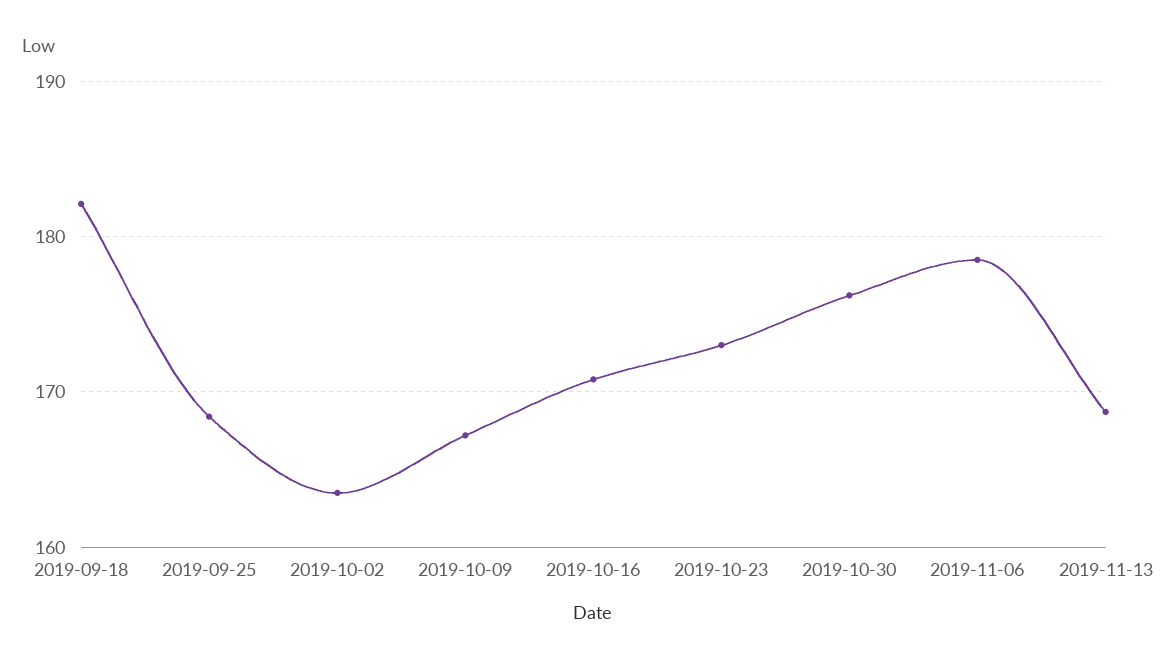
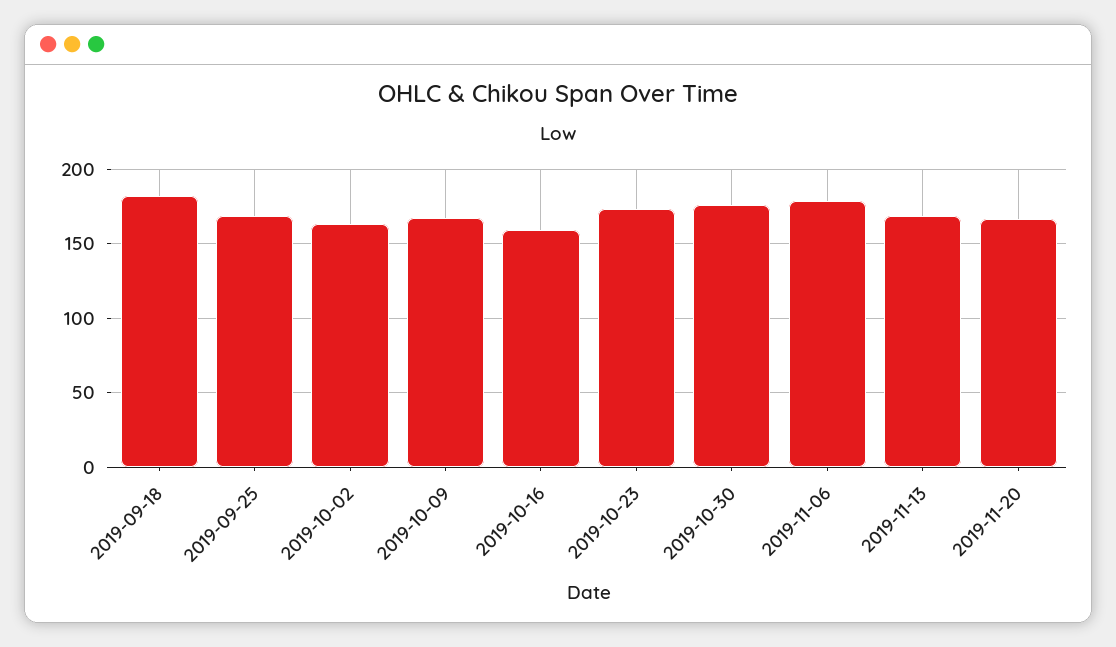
2019-10-16: 171 -> 160
2019-11-20: none -> 165

